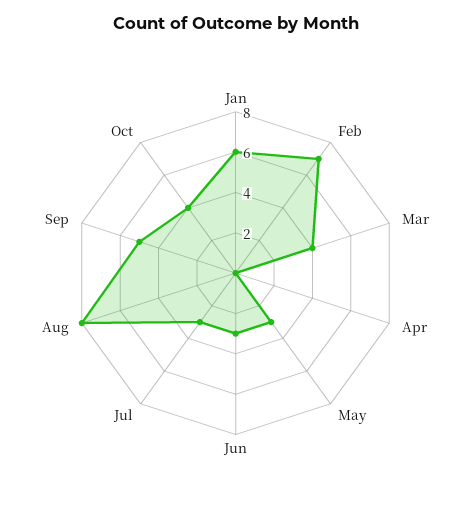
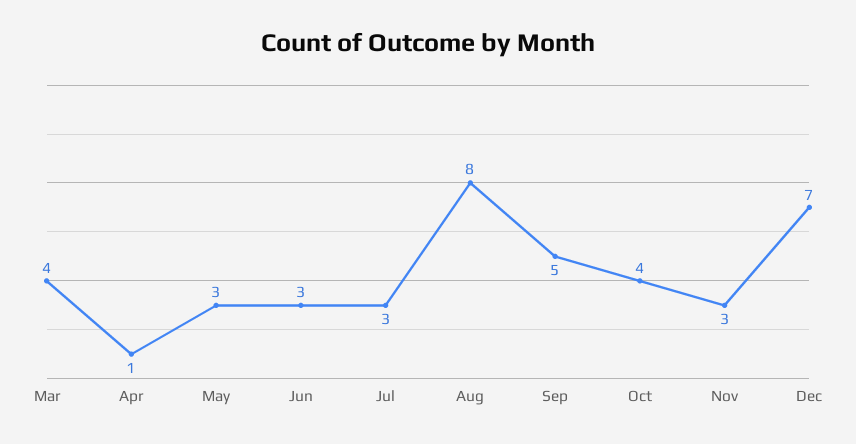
Jan: 6 -> none
Feb: 7 -> none
Apr: 0 -> 1
Nov: none -> 3
Dec: none -> 7

